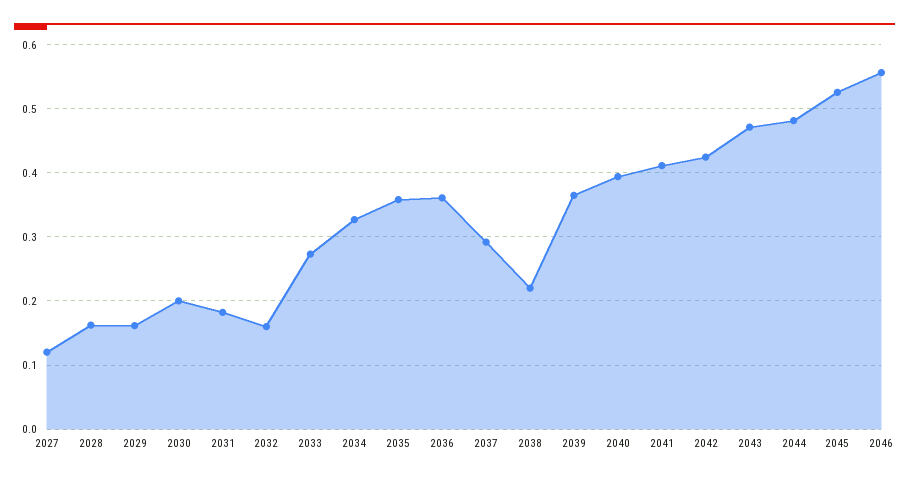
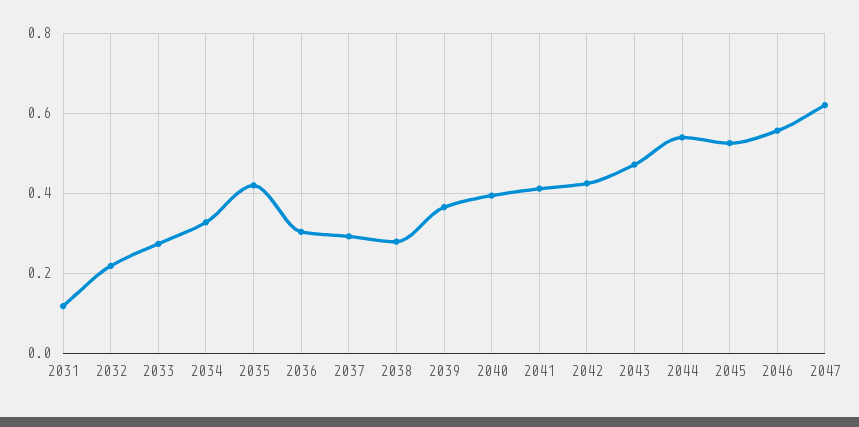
2027: 0.12 -> none
2028: 0.16 -> none
2029: 0.16 -> none
2030: 0.2 -> none
2031: 0.18 -> 0.12
2032: 0.16 -> 0.22
2035: 0.36 -> 0.42
2036: 0.36 -> 0.3
2038: 0.22 -> 0.28
2044: 0.48 -> 0.54
2047: none -> 0.62

